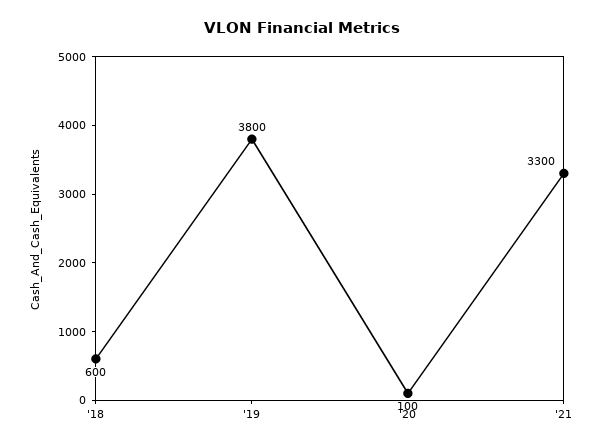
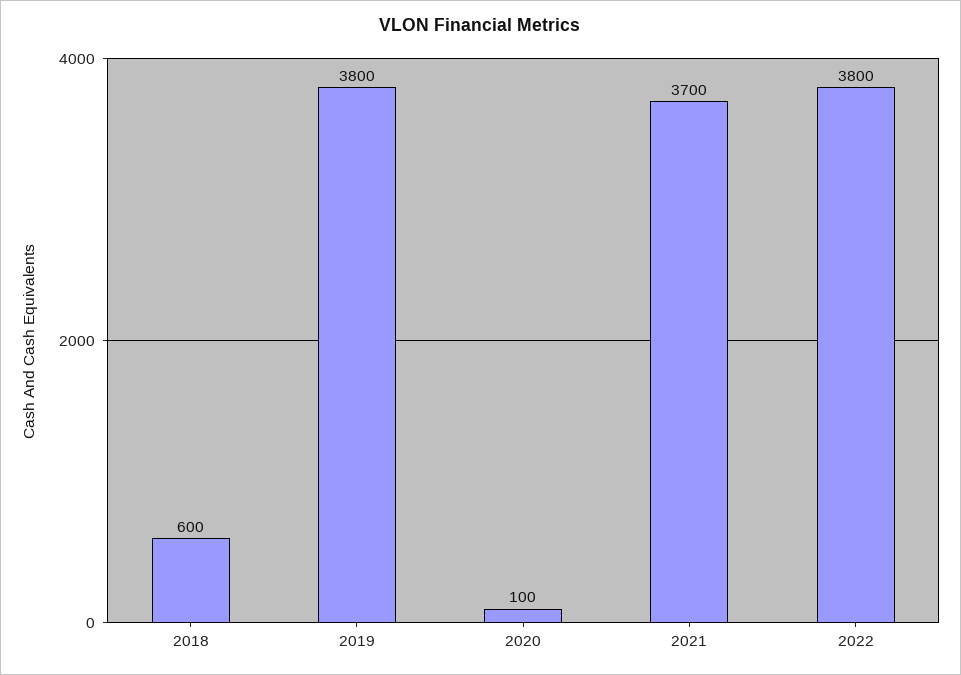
'21: 3300 -> 3700
2022: none -> 3800

